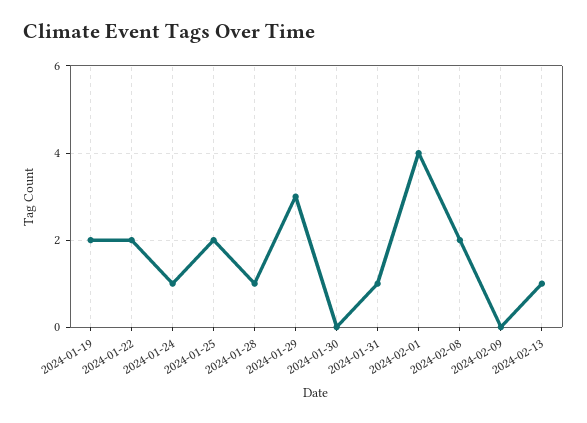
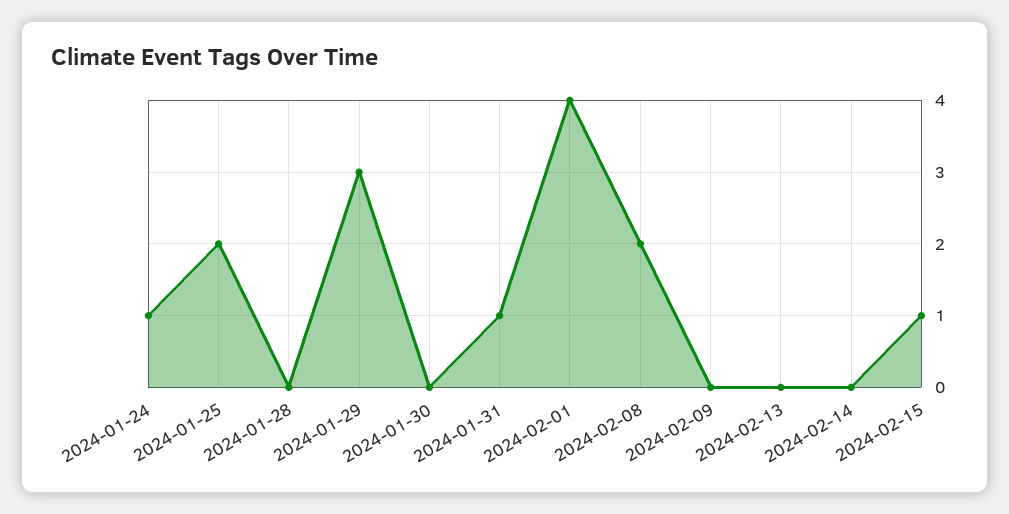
2024-01-19: 2 -> none
2024-01-22: 2 -> none
2024-01-28: 1 -> 0
2024-02-13: 1 -> 0
2024-02-14: none -> 0
2024-02-15: none -> 1

